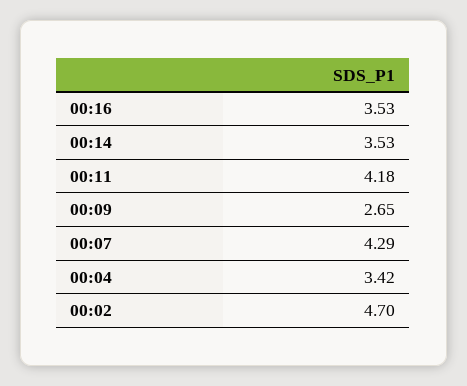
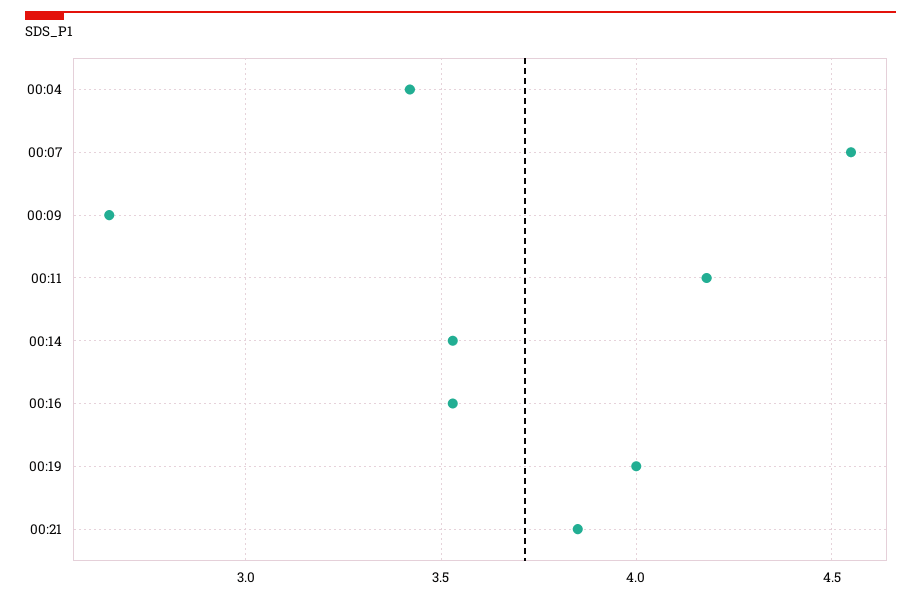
00:07: 4.29 -> 4.55
00:02: 4.7 -> none
00:19: none -> 4
00:21: none -> 3.85

